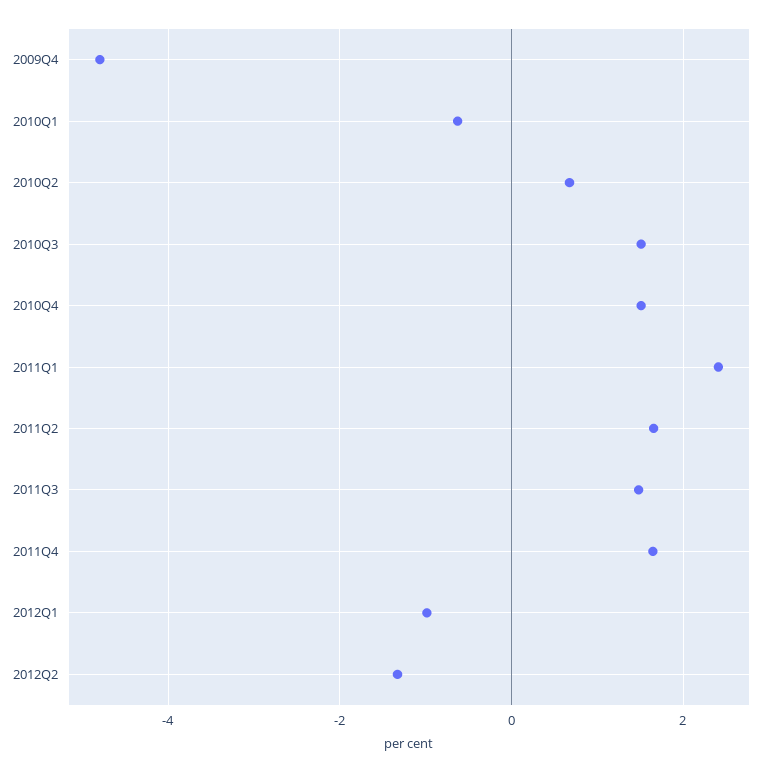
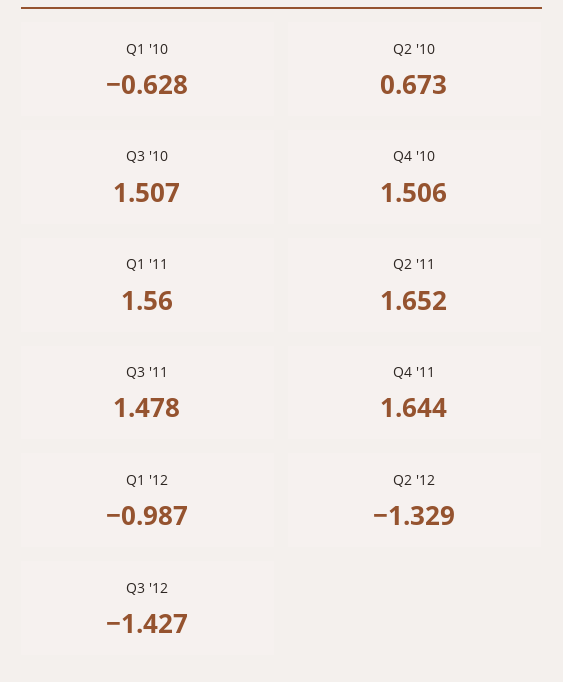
2009Q4: -4.8 -> none
2011Q1: 2.4 -> 1.56
Q3 '12: none -> -1.427

